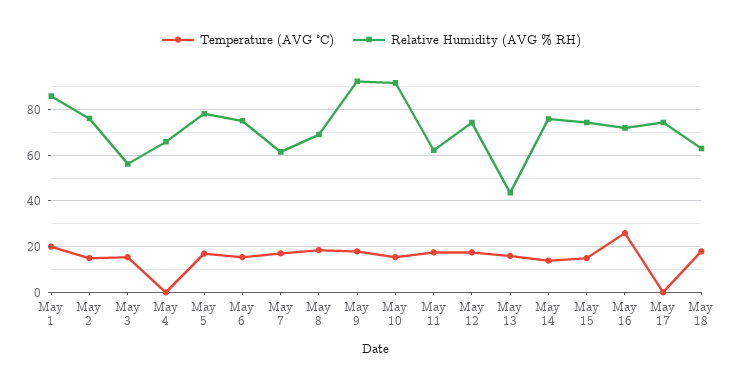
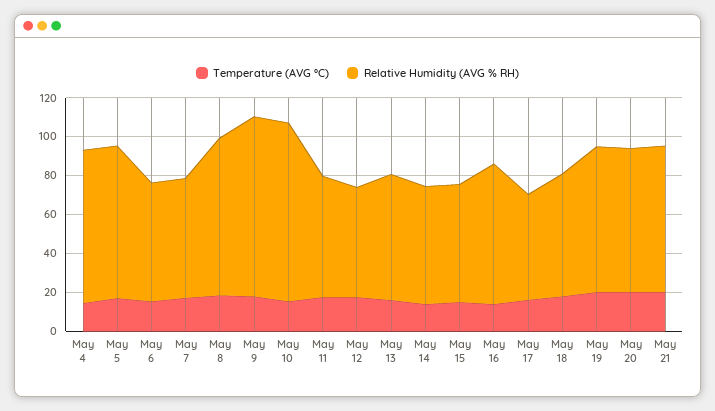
Temperature (AVG °C), May 1: 20 -> none
Relative Humidity (AVG % RH), May 1: 85 -> none
Temperature (AVG °C), May 2: 15 -> none
Relative Humidity (AVG % RH), May 2: 75 -> none
Temperature (AVG °C), May 3: 15 -> none
Relative Humidity (AVG % RH), May 3: 55 -> none
Temperature (AVG °C), May 4: 0 -> 15
Relative Humidity (AVG % RH), May 4: 65 -> 80
Relative Humidity (AVG % RH), May 6: 75 -> 60
Relative Humidity (AVG % RH), May 8: 70 -> 80
Relative Humidity (AVG % RH), May 12: 75 -> 55
Relative Humidity (AVG % RH), May 13: 45 -> 65
Relative Humidity (AVG % RH), May 14: 75 -> 60
Relative Humidity (AVG % RH), May 15: 75 -> 60
Temperature (AVG °C), May 16: 25 -> 15
Temperature (AVG °C), May 17: 0 -> 15
Relative Humidity (AVG % RH), May 17: 75 -> 55
Temperature (AVG °C), May 19: none -> 20
Relative Humidity (AVG % RH), May 19: none -> 75
Temperature (AVG °C), May 20: none -> 20
Relative Humidity (AVG % RH), May 20: none -> 75
Temperature (AVG °C), May 21: none -> 20
Relative Humidity (AVG % RH), May 21: none -> 75

